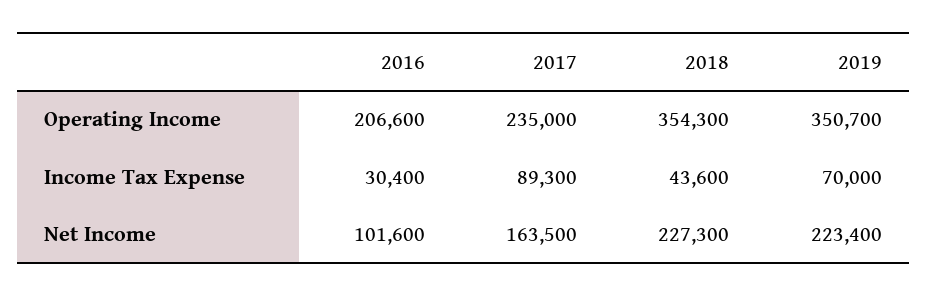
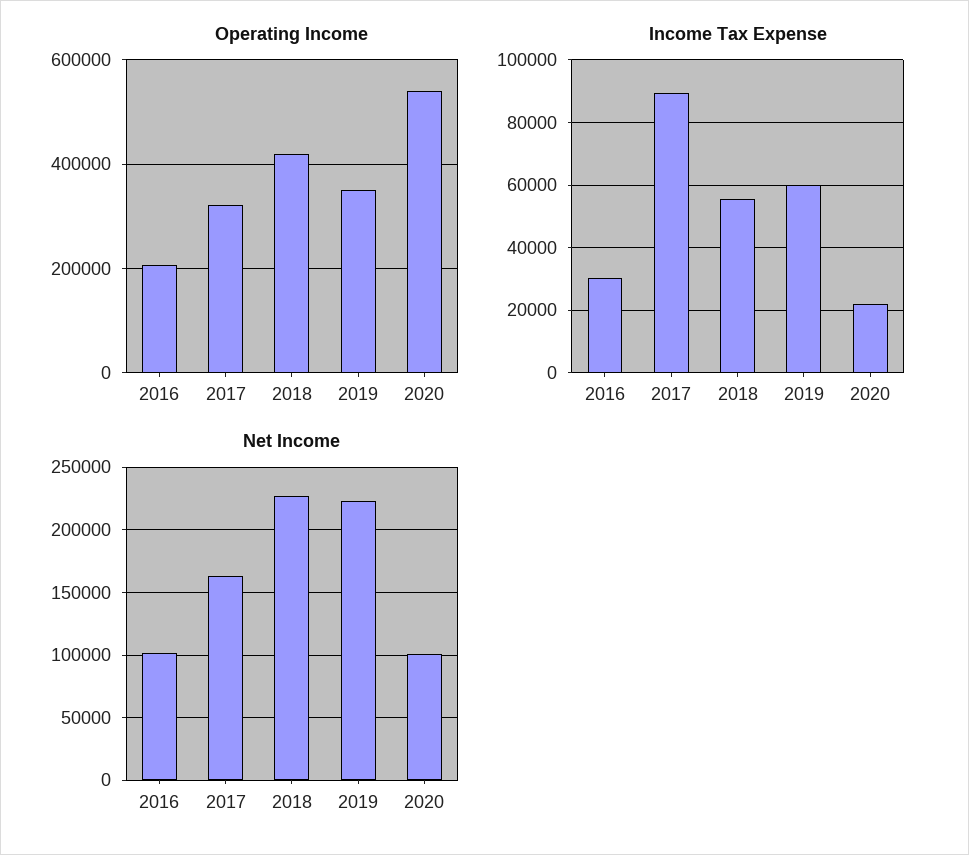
Operating Income, 2017: 235000 -> 320000
Operating Income, 2018: 354300 -> 420000
Income Tax Expense, 2018: 43600 -> 56000
Income Tax Expense, 2019: 70000 -> 60000
Operating Income, 2020: none -> 540000
Income Tax Expense, 2020: none -> 22000
Net Income, 2020: none -> 100000

